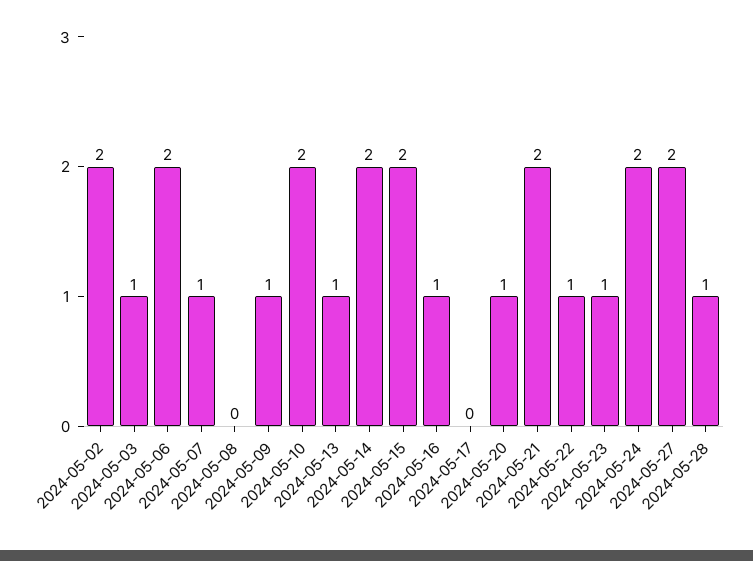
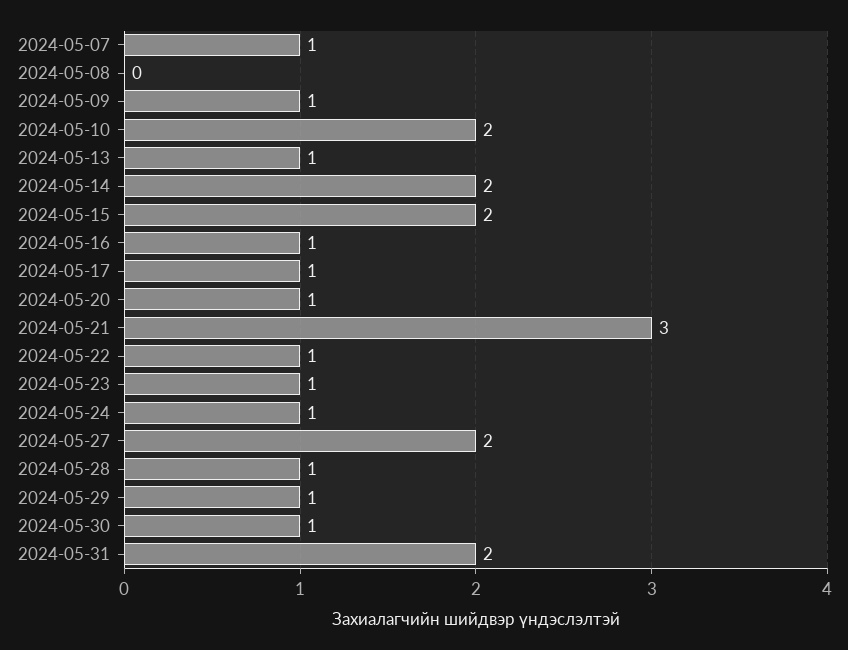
2024-05-02: 2 -> none
2024-05-03: 1 -> none
2024-05-06: 2 -> none
2024-05-17: 0 -> 1
2024-05-21: 2 -> 3
2024-05-24: 2 -> 1
2024-05-29: none -> 1
2024-05-30: none -> 1
2024-05-31: none -> 2

